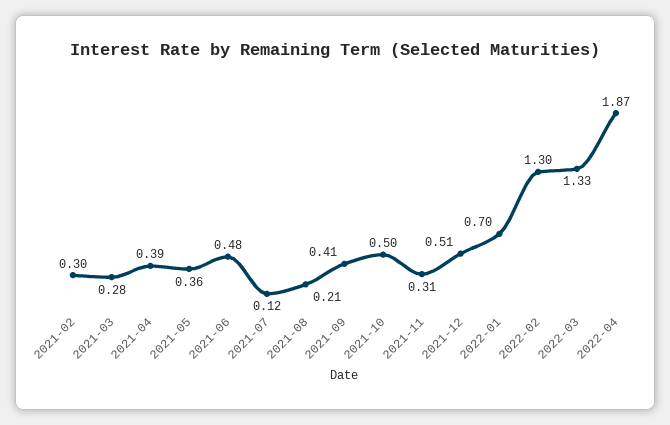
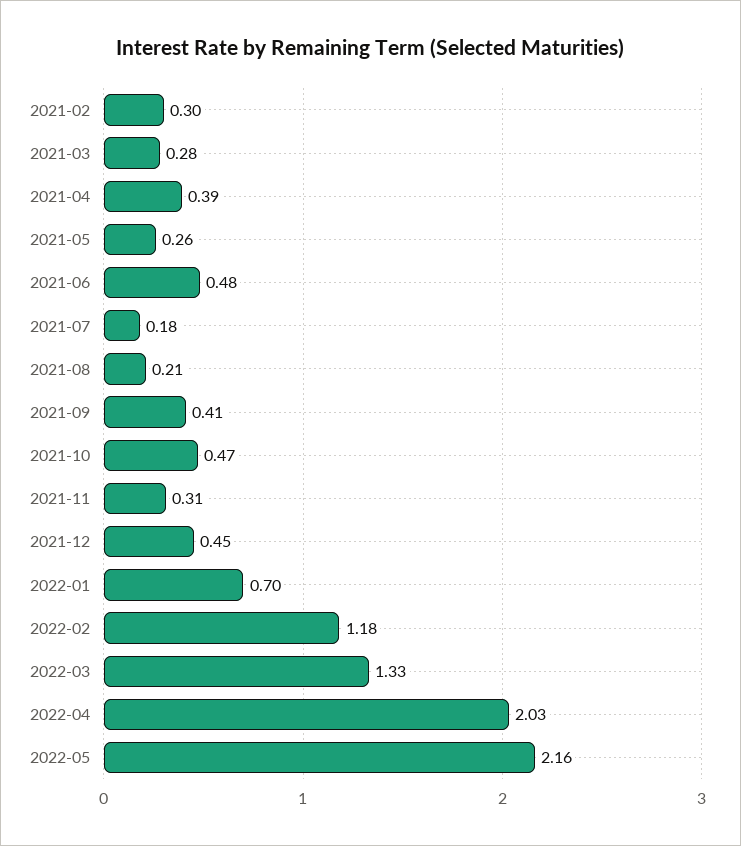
2021-05: 0.36 -> 0.26
2021-07: 0.12 -> 0.18
2021-10: 0.5 -> 0.47
2021-12: 0.51 -> 0.45
2022-02: 1.3 -> 1.18
2022-04: 1.87 -> 2.03
2022-05: none -> 2.16

